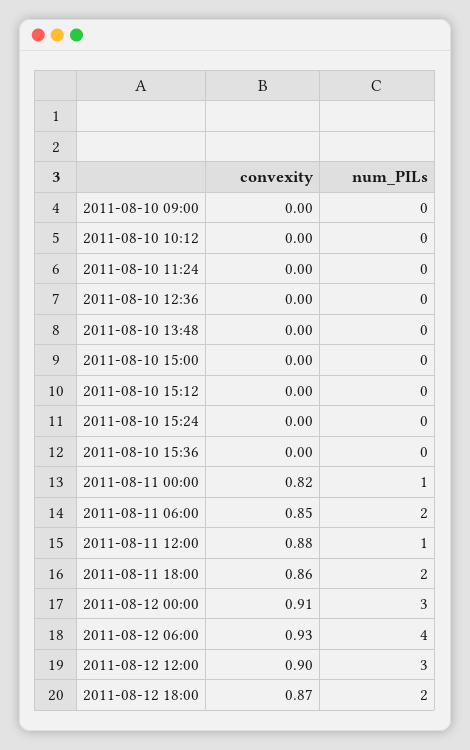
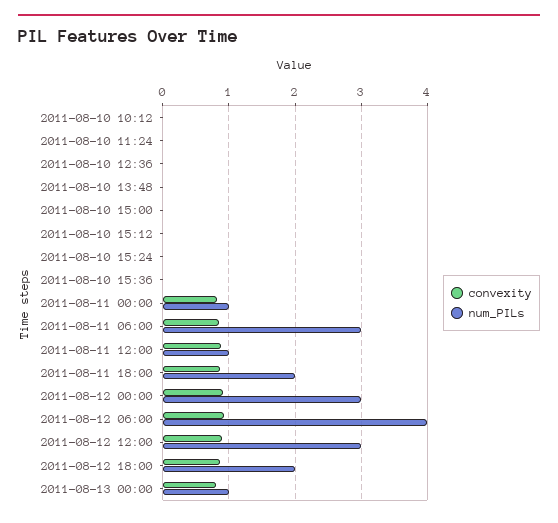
convexity, 2011-08-10 09:00: 0 -> none
num_PILs, 2011-08-10 09:00: 0 -> none
num_PILs, 2011-08-11 06:00: 2 -> 3
convexity, 2011-08-13 00:00: none -> 0.8
num_PILs, 2011-08-13 00:00: none -> 1

